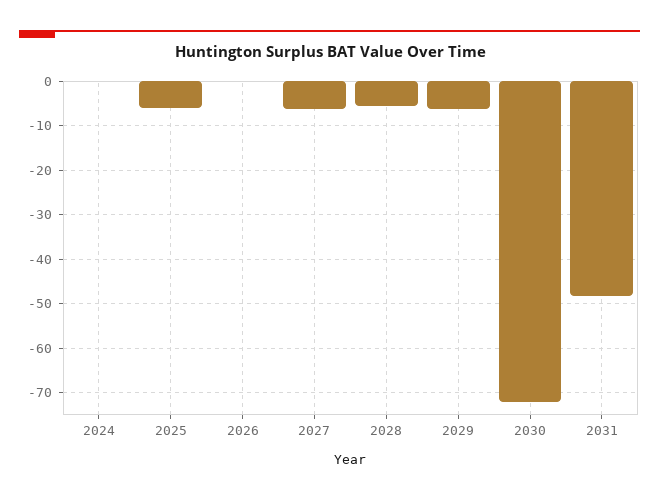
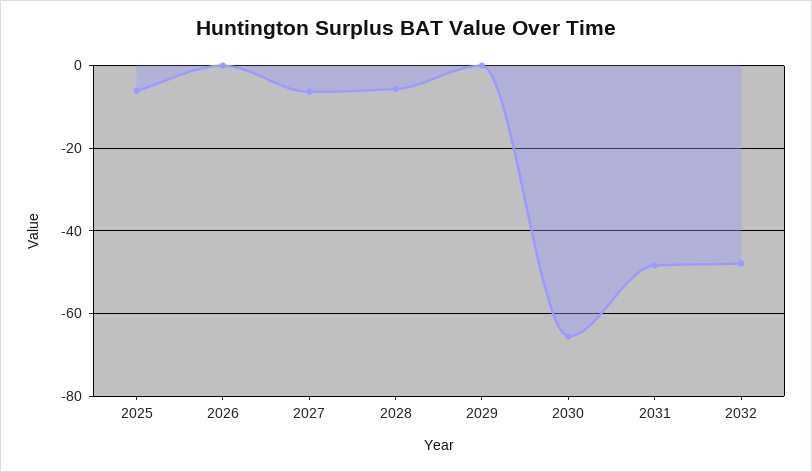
2024: 0 -> none
2029: -6 -> 0
2030: -72 -> -66
2032: none -> -48

